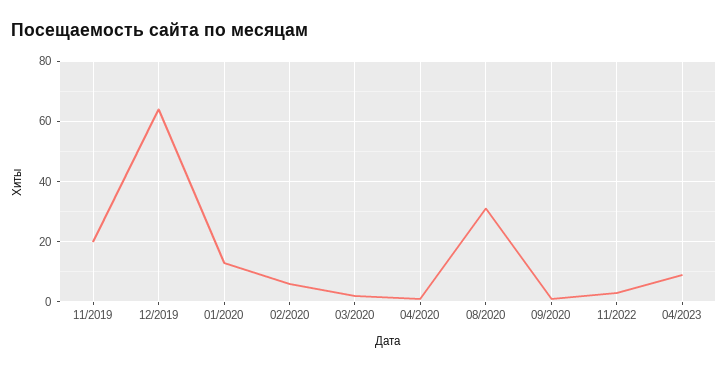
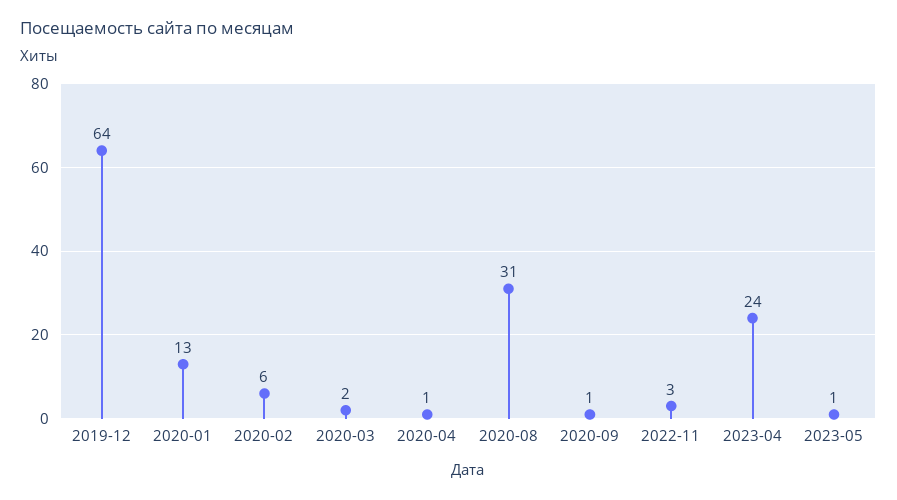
11/2019: 20 -> none
04/2023: 10 -> 24
2023-05: none -> 1

